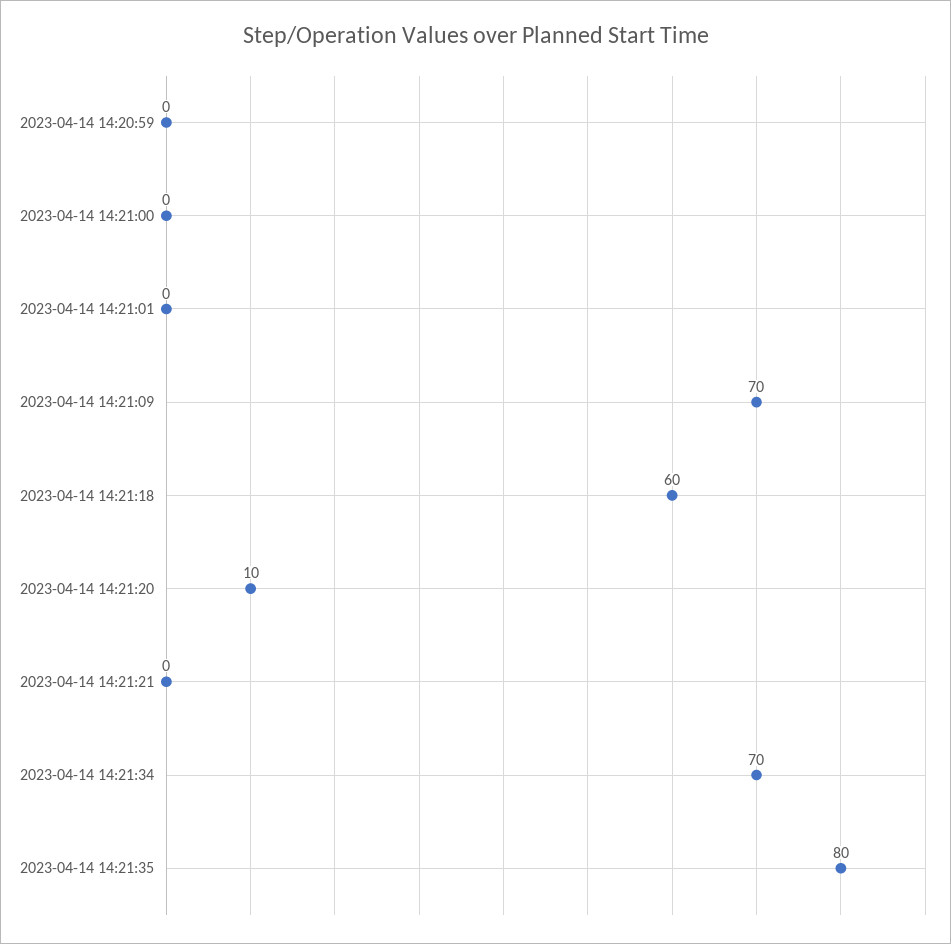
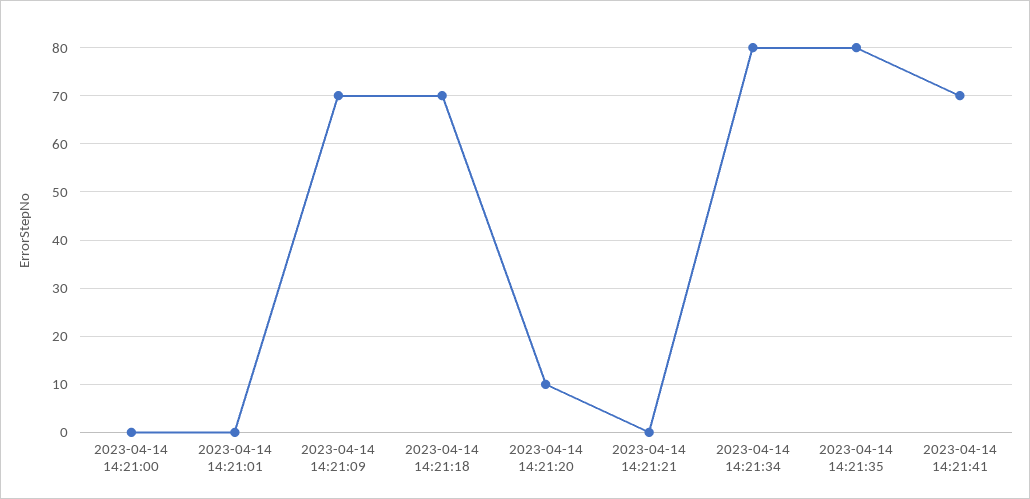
2023-04-14 14:20:59: 0 -> none
2023-04-14 14:21:18: 60 -> 70
2023-04-14 14:21:34: 70 -> 80
2023-04-14 14:21:41: none -> 70

